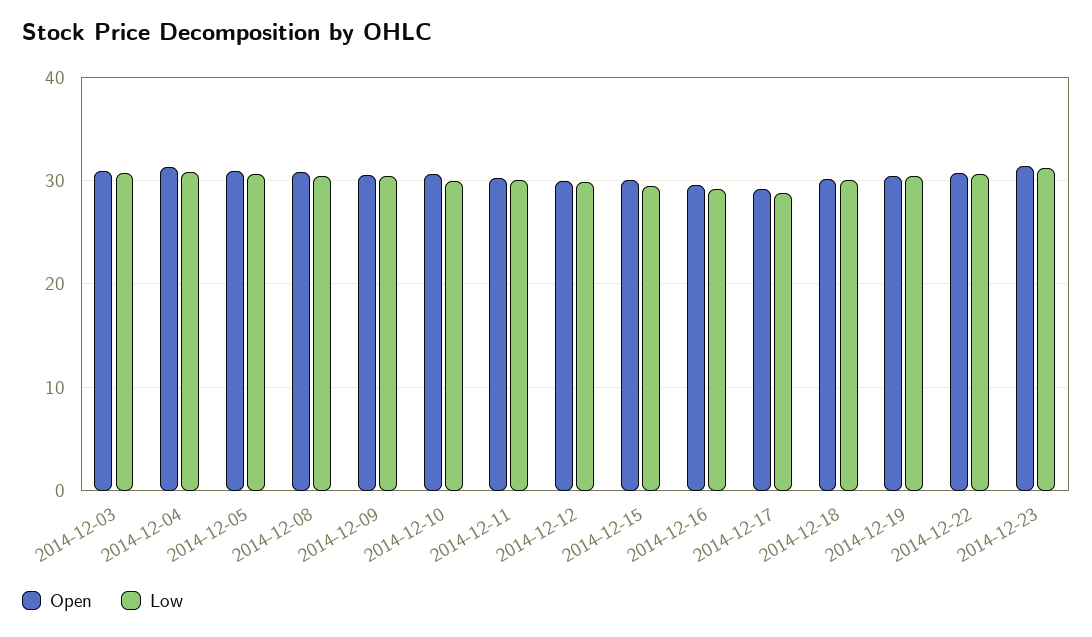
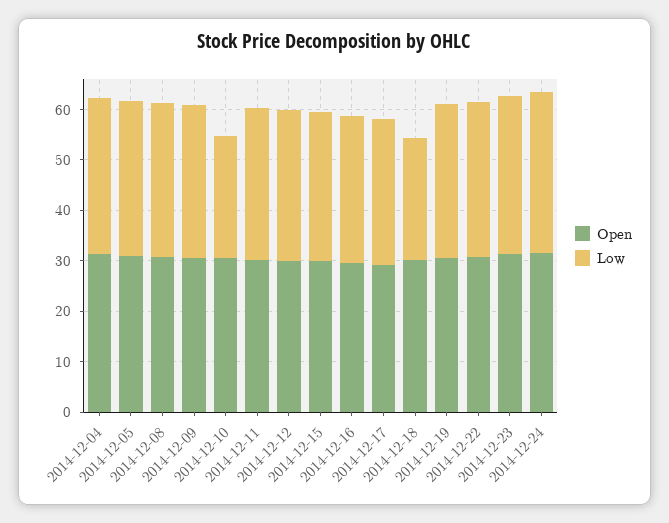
Open, 2014-12-03: 31 -> none
Low, 2014-12-03: 31 -> none
Low, 2014-12-10: 30 -> 24
Low, 2014-12-18: 30 -> 24
Open, 2014-12-24: none -> 32
Low, 2014-12-24: none -> 32

